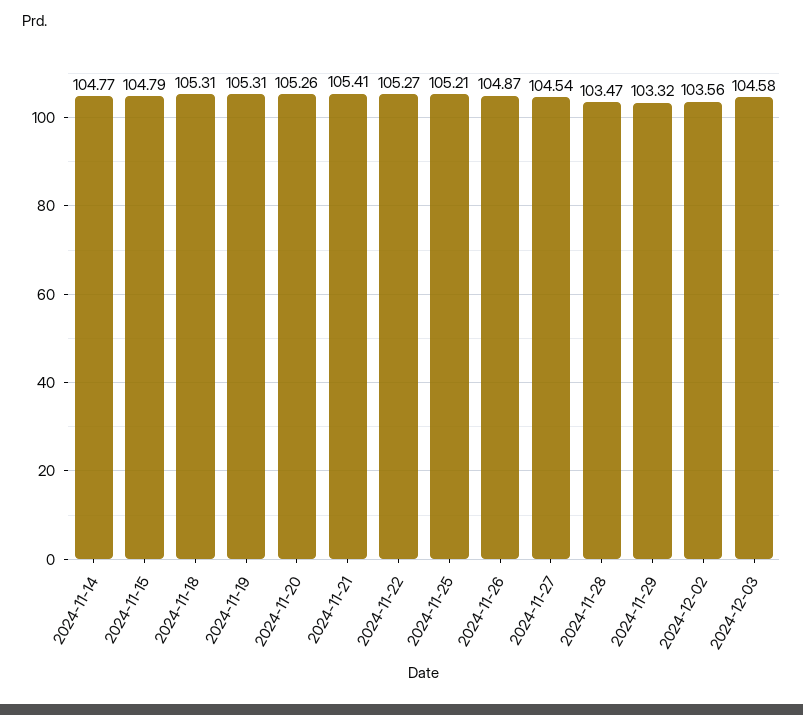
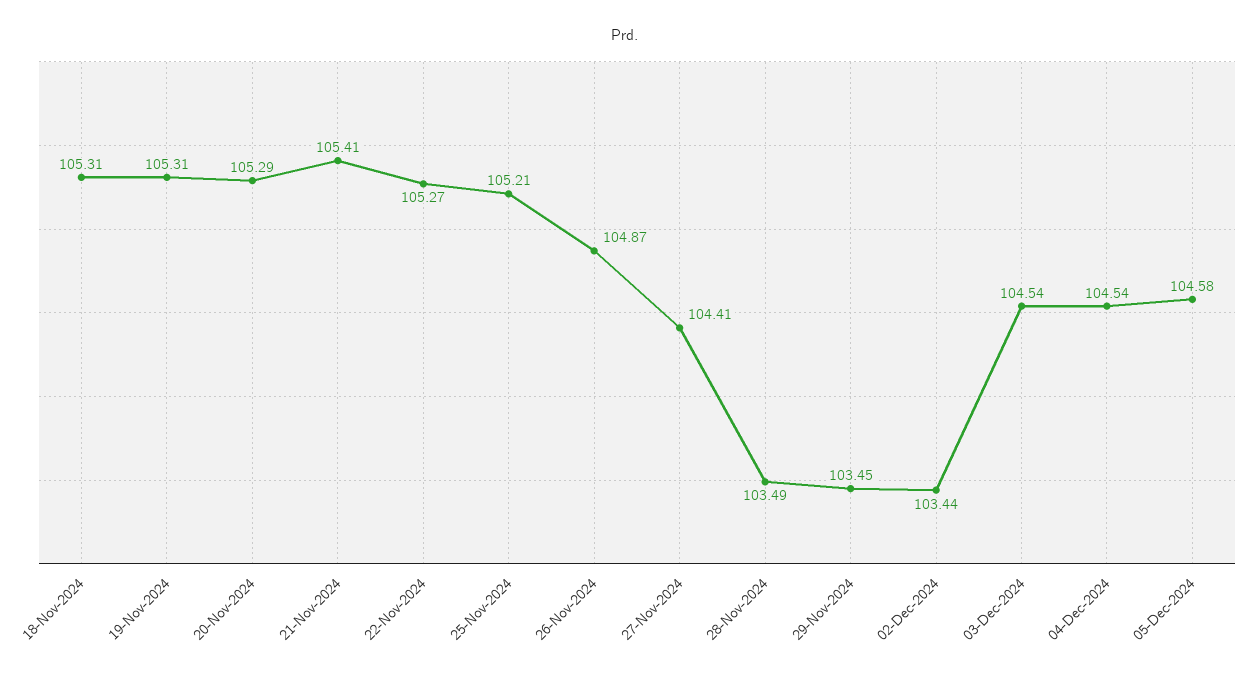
2024-11-14: 104.77 -> none
2024-11-15: 104.79 -> none
2024-11-20: 105.26 -> 105.29
2024-11-27: 104.54 -> 104.41
2024-11-28: 103.47 -> 103.49
2024-11-29: 103.32 -> 103.45
2024-12-02: 103.56 -> 103.44
2024-12-03: 104.58 -> 104.54
04-Dec-2024: none -> 104.54
05-Dec-2024: none -> 104.58

